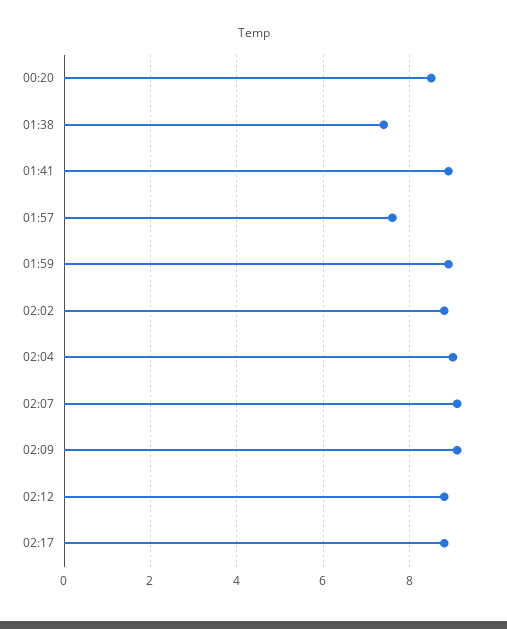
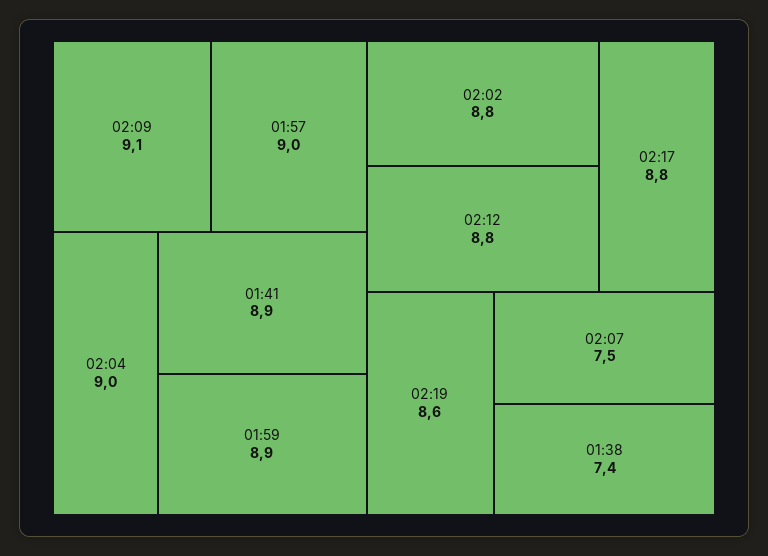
00:20: 8.5 -> none
01:57: 7.5 -> 9
02:07: 9 -> 7.5
02:19: none -> 8.6

